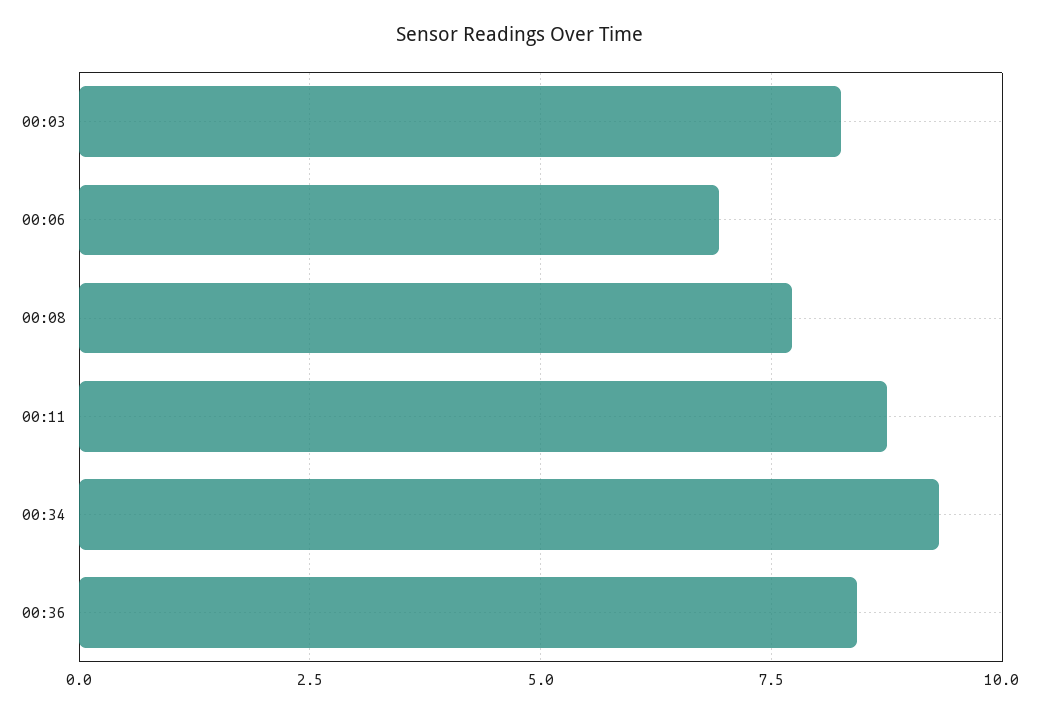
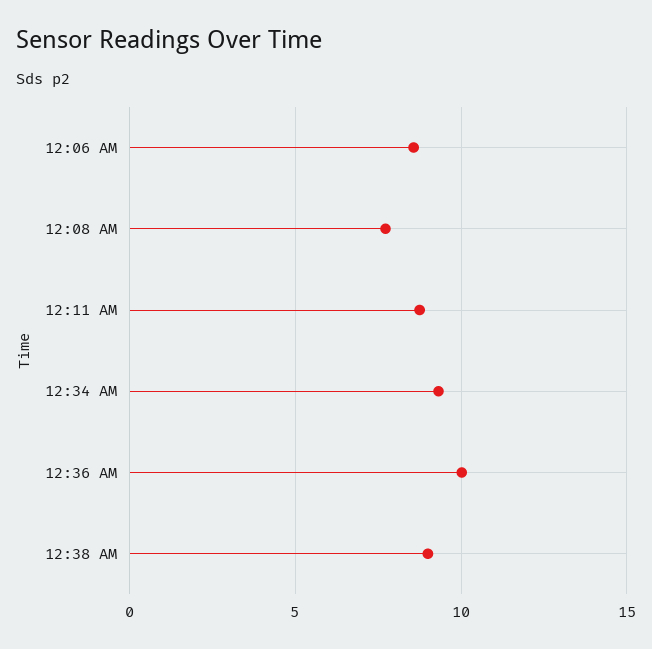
00:03: 8.25 -> none
00:06: 7 -> 8.5
00:36: 8.5 -> 10
12:38 AM: none -> 9

